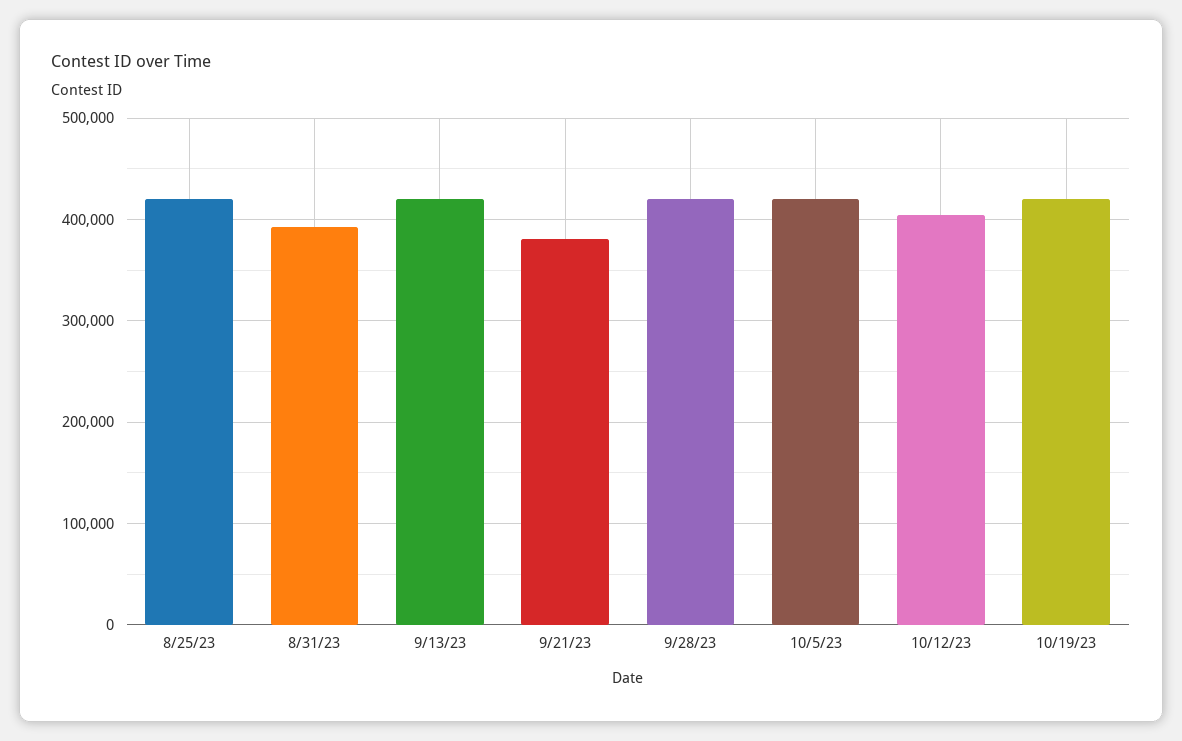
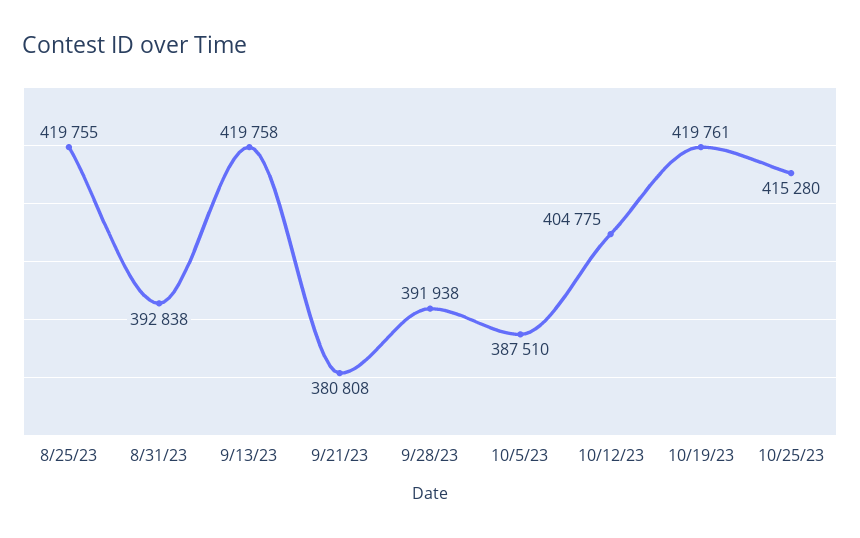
9/28/23: 420000 -> 391938
10/5/23: 420000 -> 387510
10/25/23: none -> 415280

